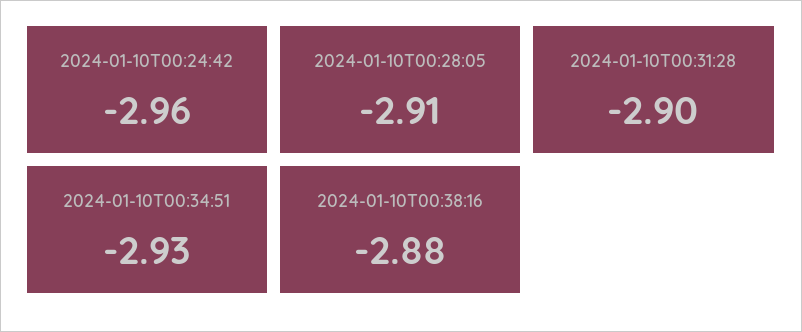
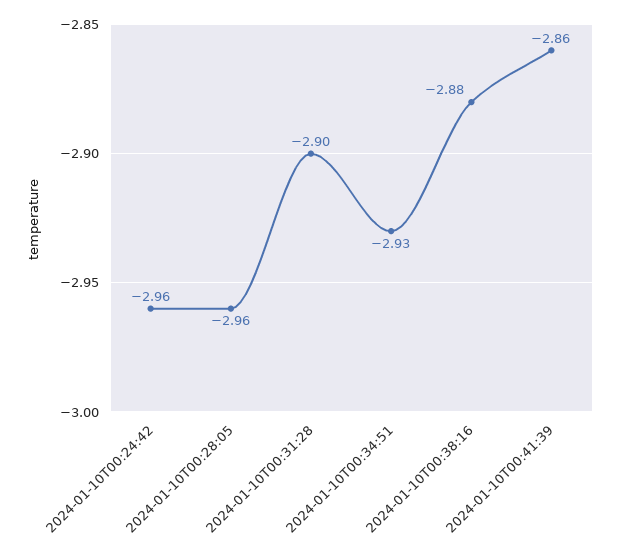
2024-01-10T00:28:05: -2.91 -> -2.96
2024-01-10T00:41:39: none -> -2.86

